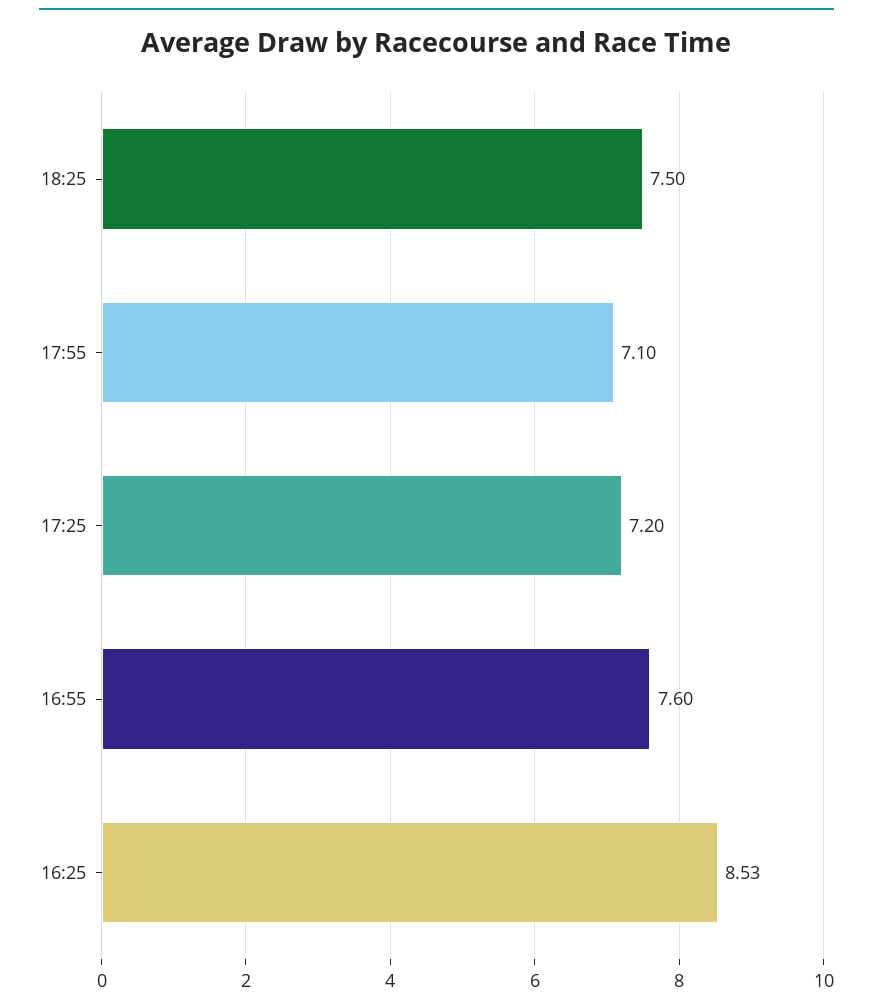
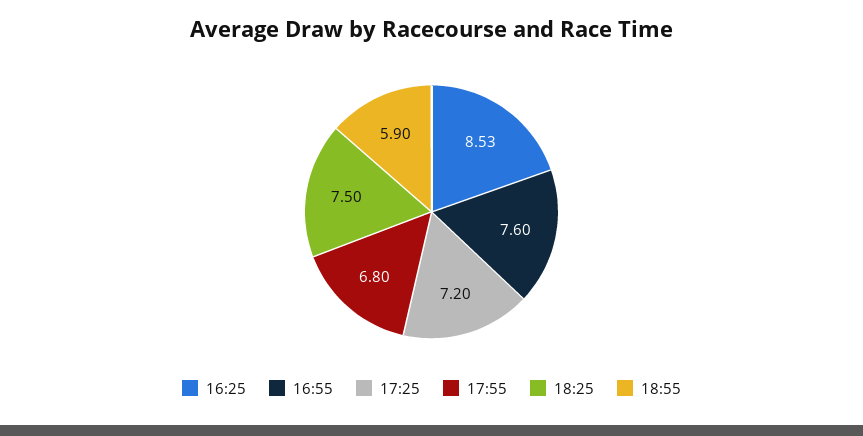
17:55: 7.1 -> 6.8
18:55: none -> 5.9

